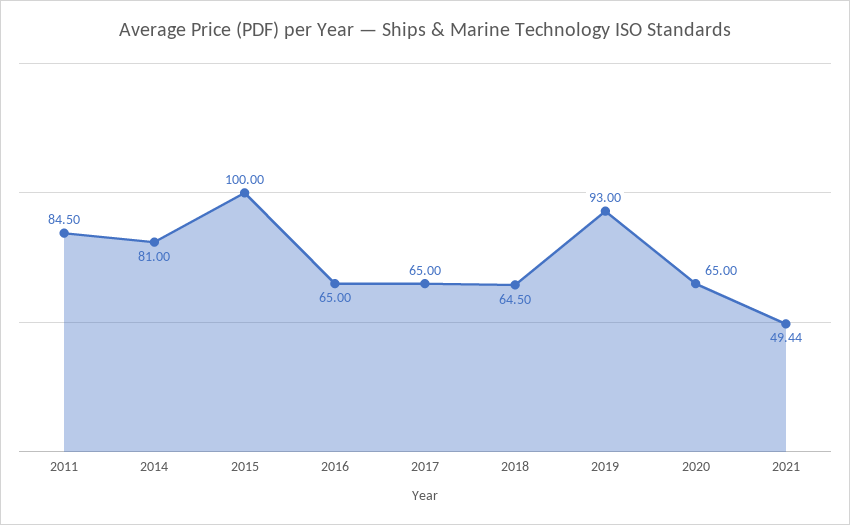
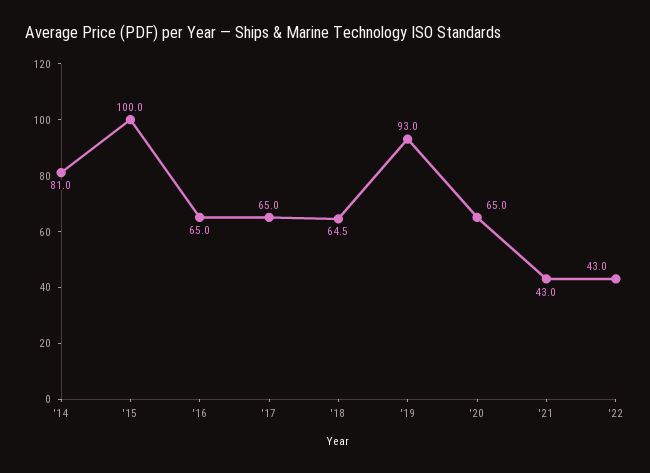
2011: 84.5 -> none
2021: 49.44 -> 43
'22: none -> 43

